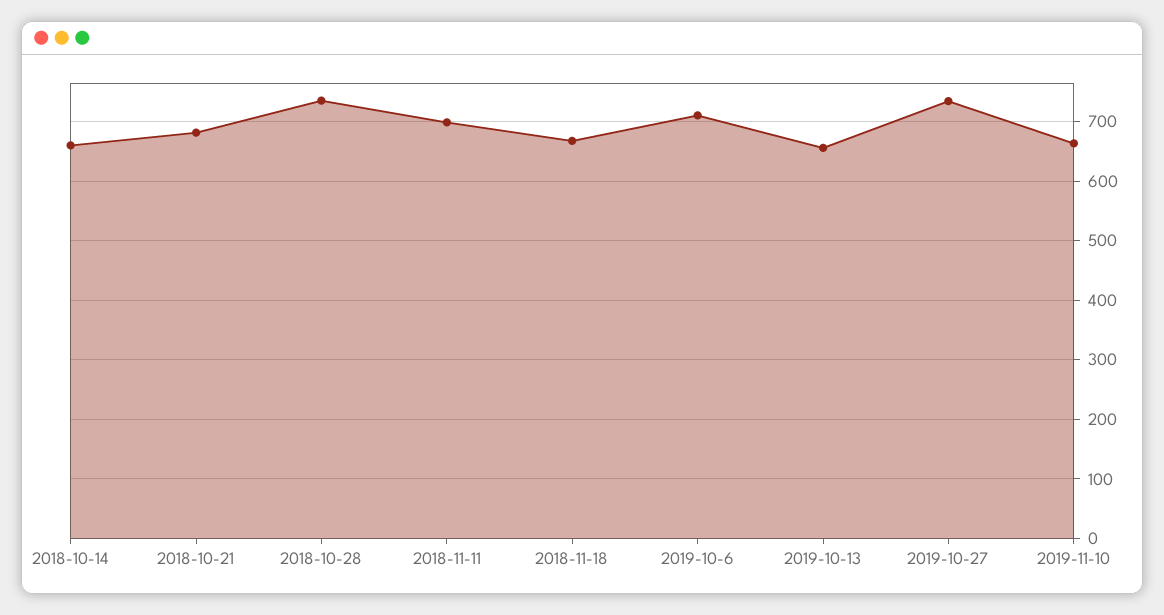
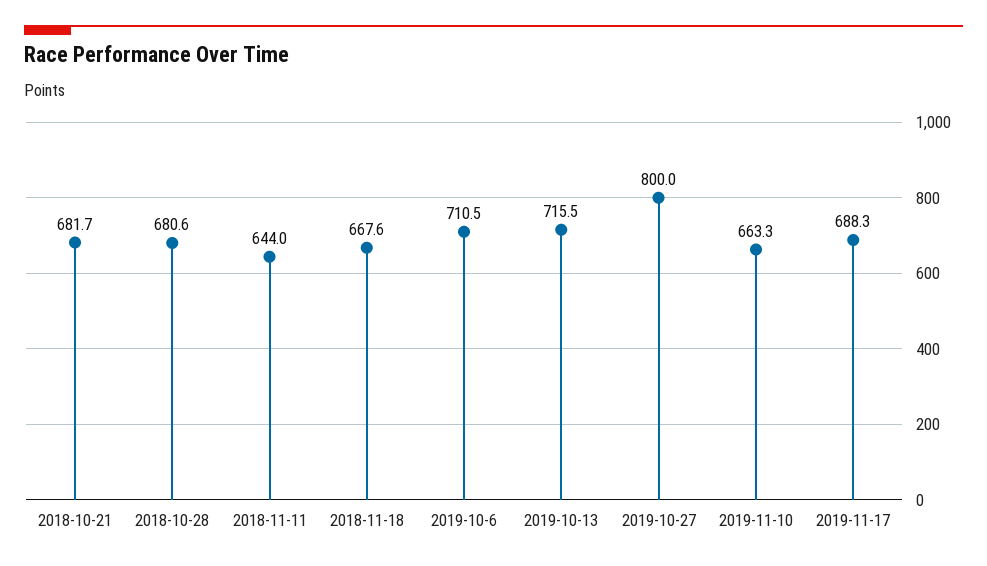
2018-10-14: 660 -> none
2018-10-28: 740 -> 680.6
2018-11-11: 700 -> 644
2019-10-13: 660 -> 715.5
2019-10-27: 740 -> 800
2019-11-17: none -> 688.3

